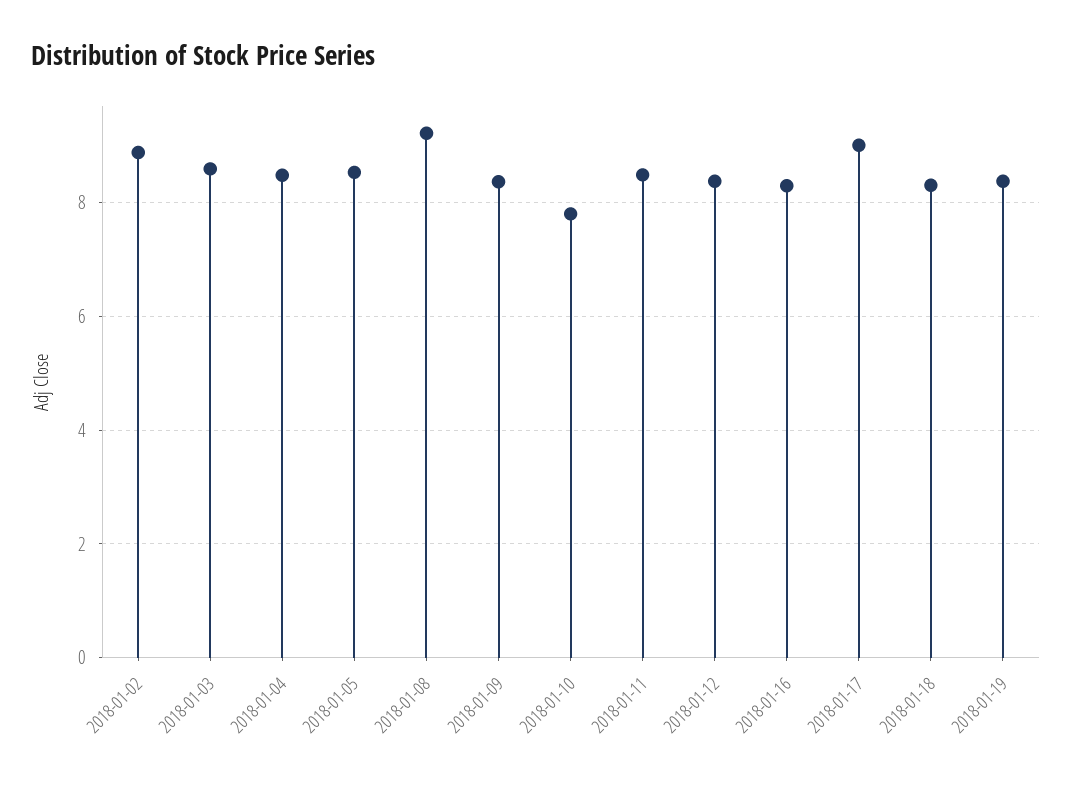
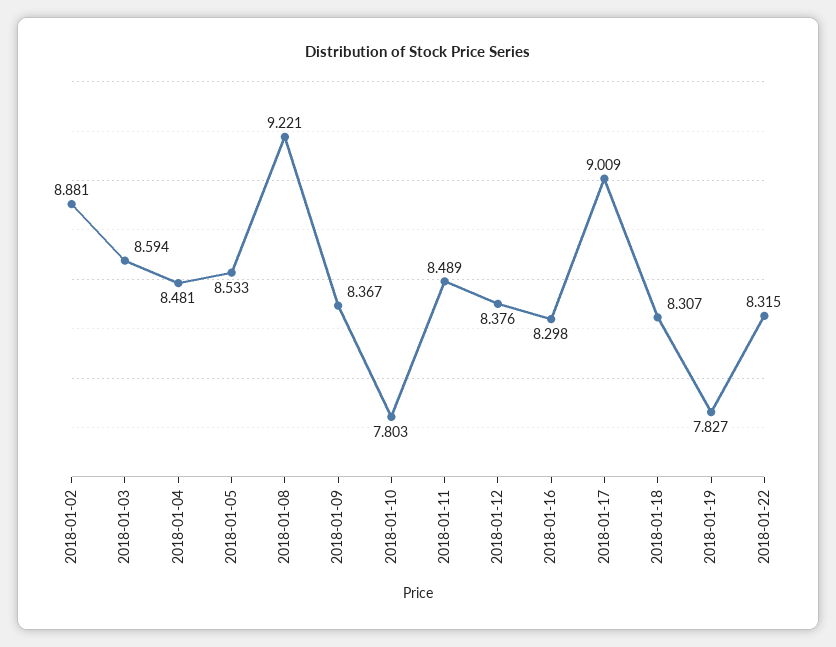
2018-01-19: 8.4 -> 7.827
2018-01-22: none -> 8.315

